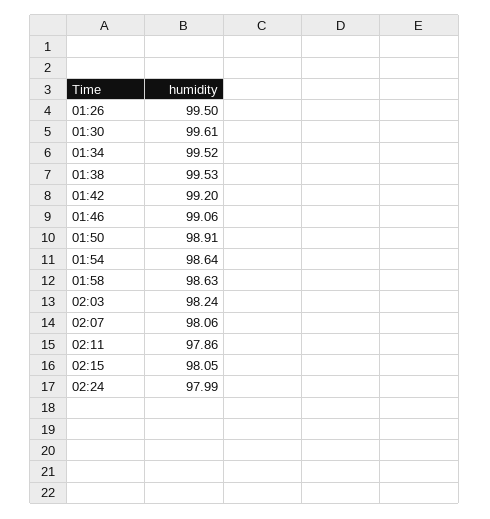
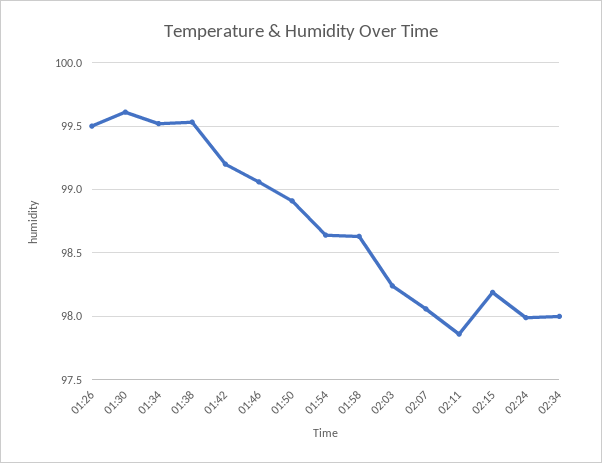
02:15: 98.05 -> 98.2
02:34: none -> 98

